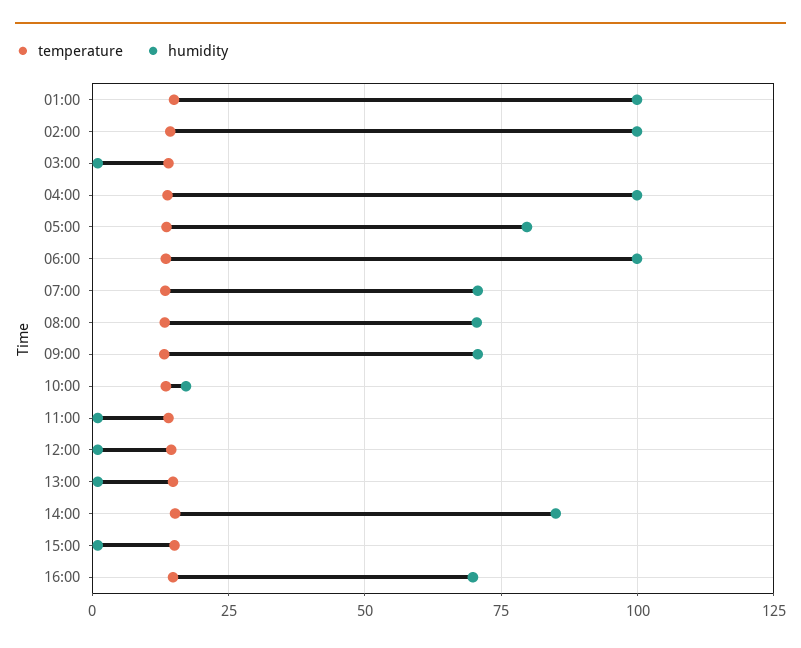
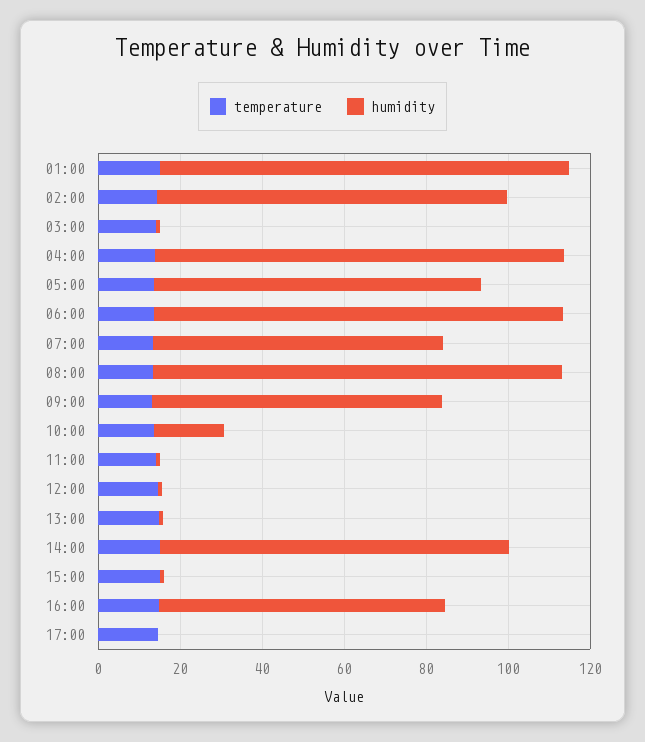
humidity, 02:00: 100 -> 85
humidity, 08:00: 70 -> 100
temperature, 17:00: none -> 15
humidity, 17:00: none -> 0

